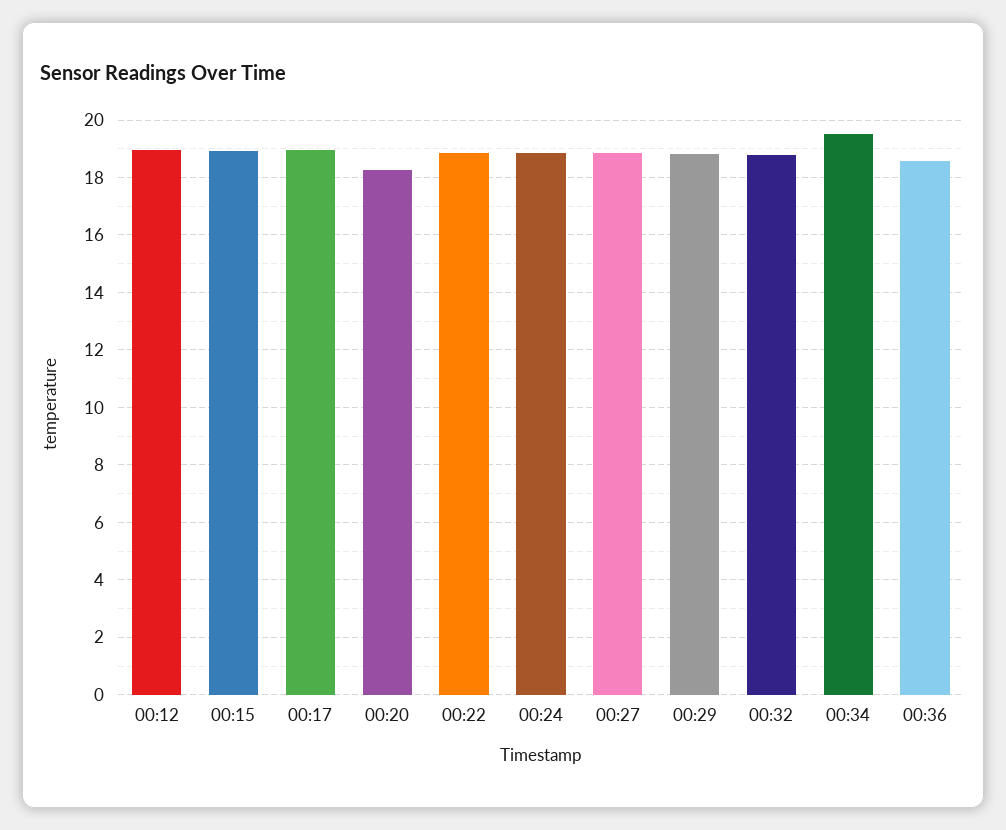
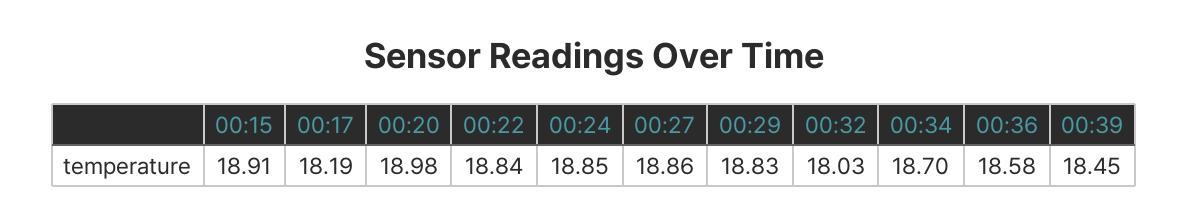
00:12: 19 -> none
00:17: 19 -> 18.19
00:20: 18.25 -> 18.98
00:32: 18.75 -> 18.03
00:34: 19.5 -> 18.7
00:39: none -> 18.45

